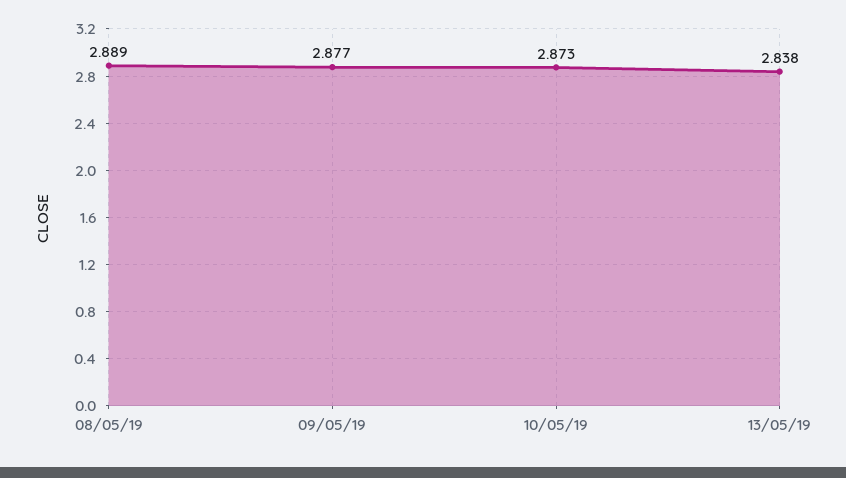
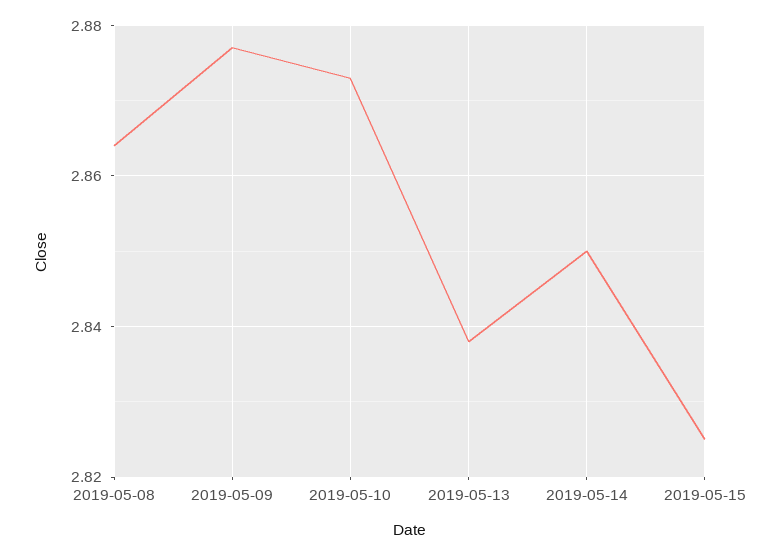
08/05/19: 2.889 -> 2.865
2019-05-14: none -> 2.85
2019-05-15: none -> 2.825

